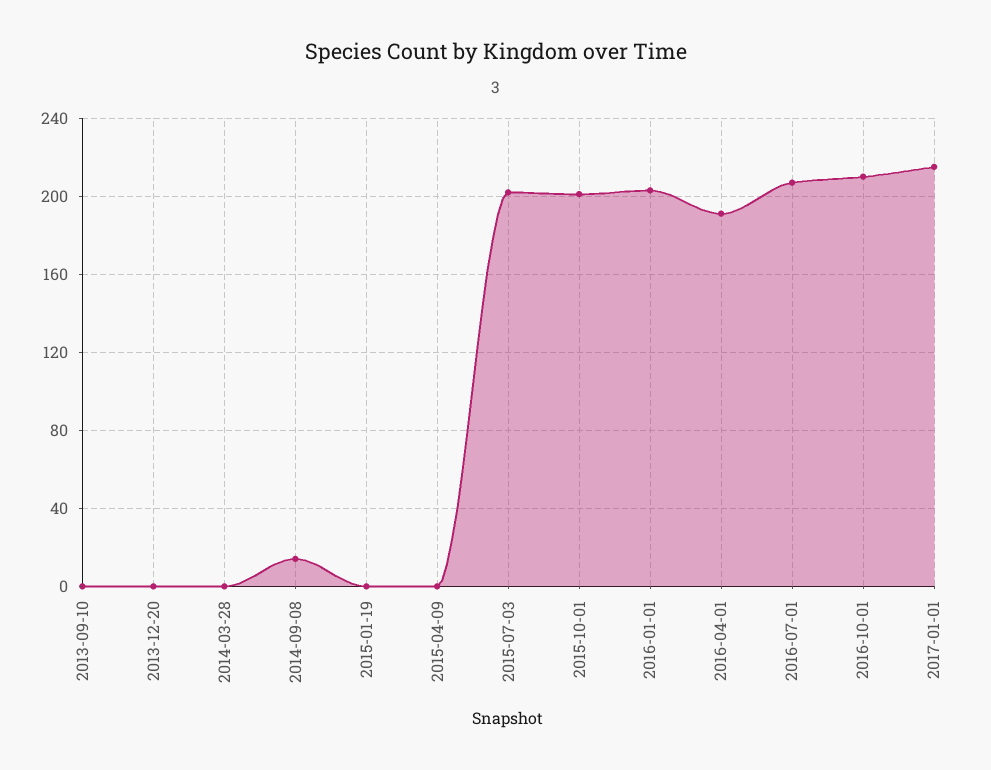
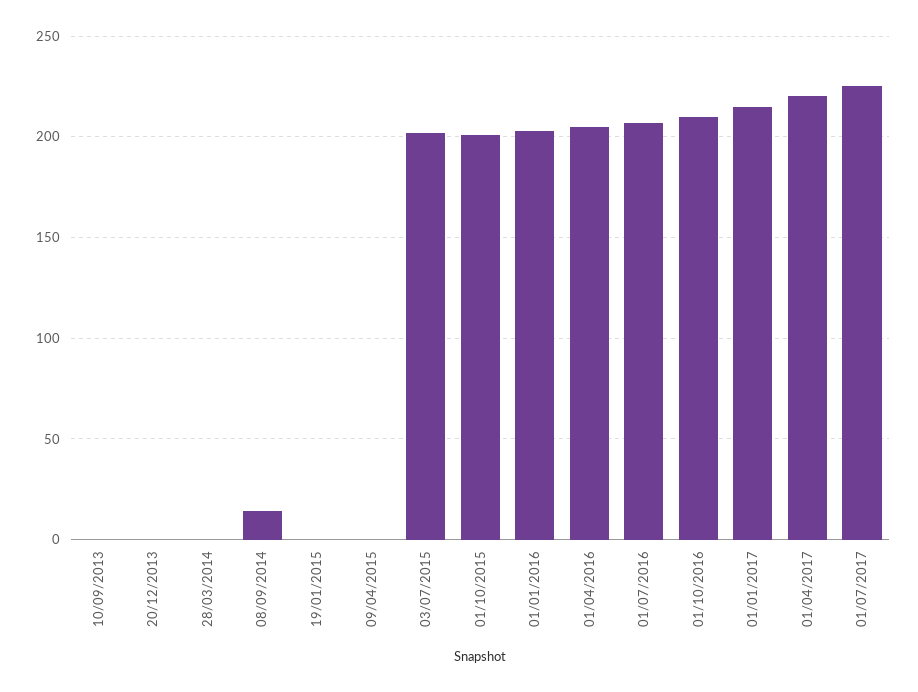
2016-04-01: 190 -> 205
01/04/2017: none -> 220
01/07/2017: none -> 225

